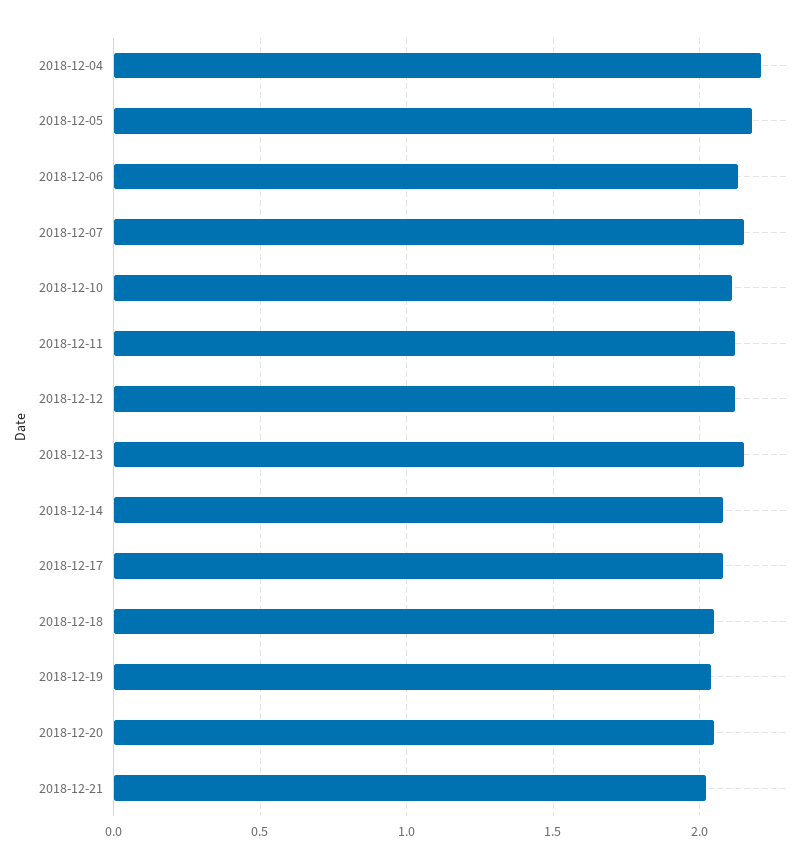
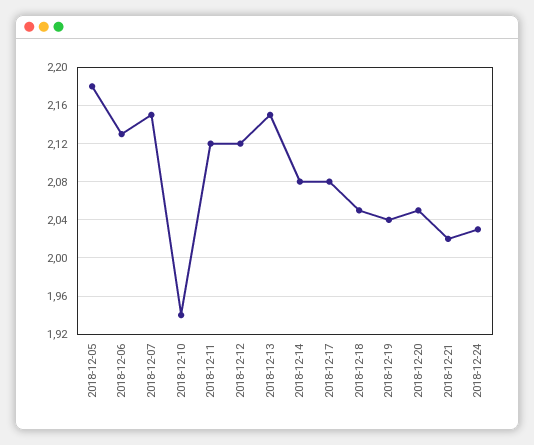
2018-12-04: 2.2 -> none
2018-12-10: 2.1 -> 1.94
2018-12-24: none -> 2.03

